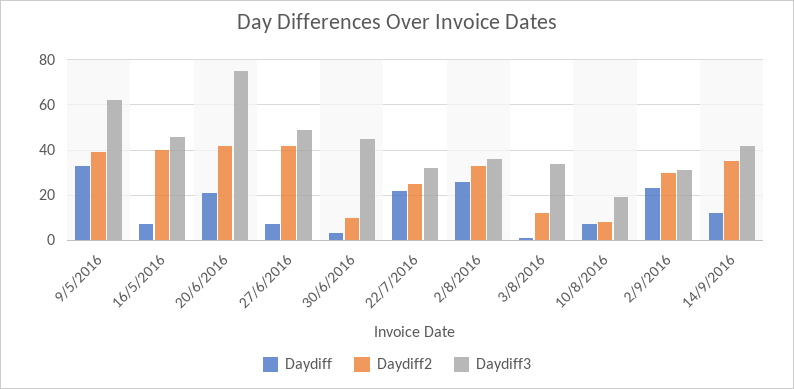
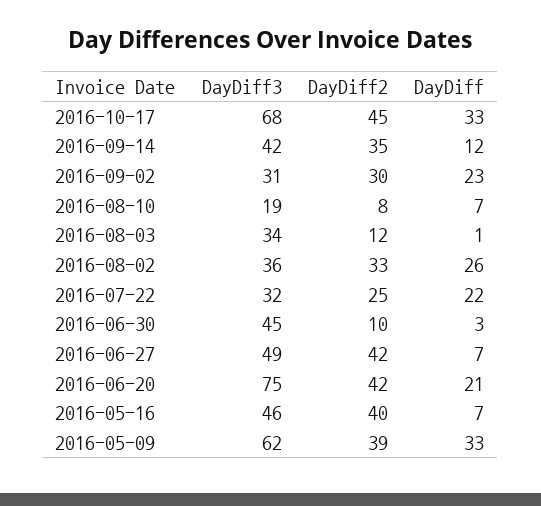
Daydiff3, 2016-10-17: none -> 68
Daydiff2, 2016-10-17: none -> 45
Daydiff, 2016-10-17: none -> 33

